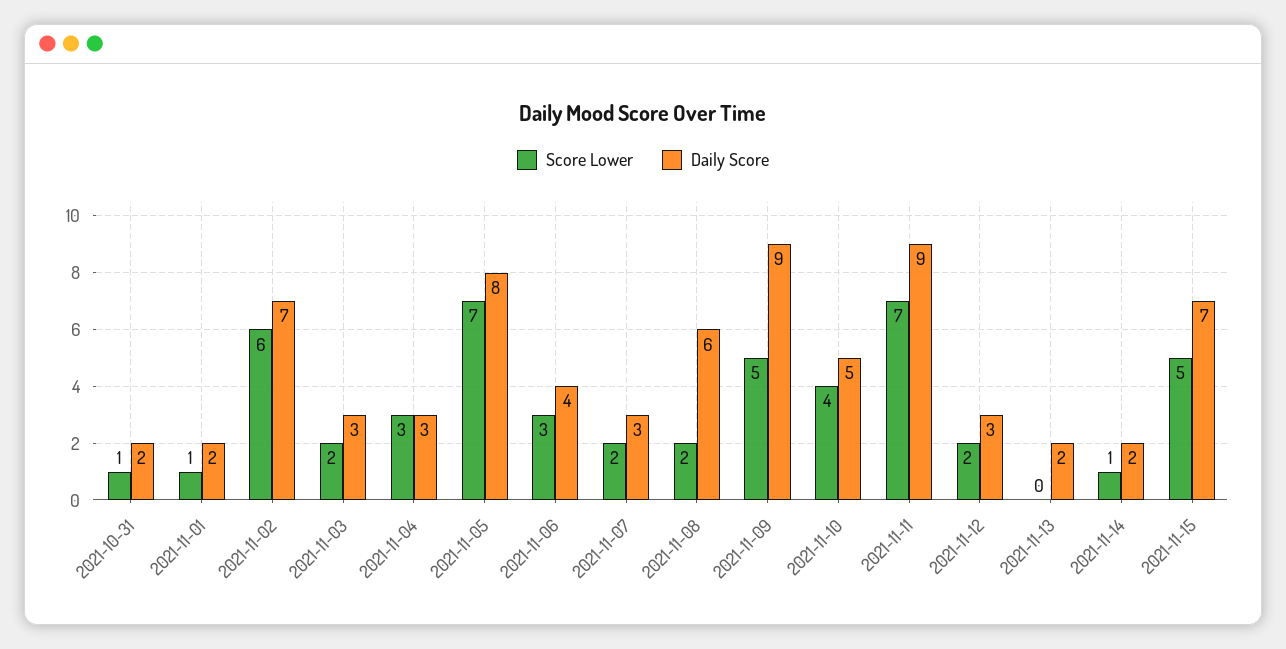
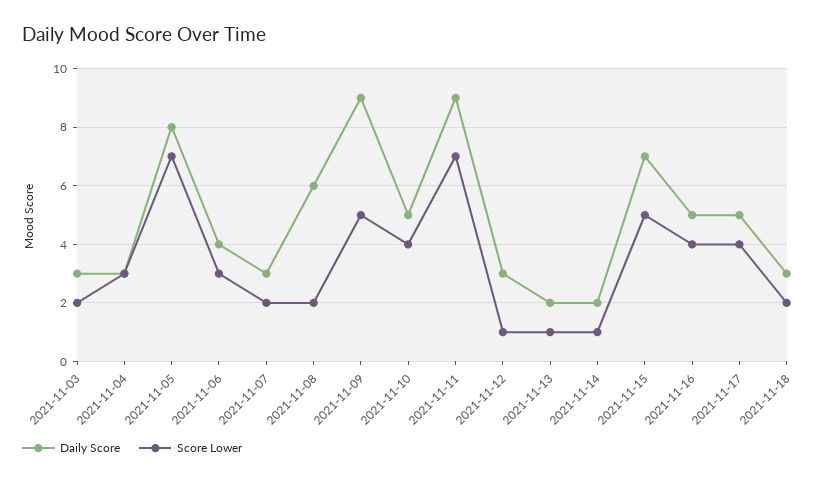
Score Lower, 2021-10-31: 1 -> none
Daily Score, 2021-10-31: 2 -> none
Score Lower, 2021-11-01: 1 -> none
Daily Score, 2021-11-01: 2 -> none
Score Lower, 2021-11-02: 6 -> none
Daily Score, 2021-11-02: 7 -> none
Score Lower, 2021-11-12: 2 -> 1
Score Lower, 2021-11-13: 0 -> 1
Daily Score, 2021-11-16: none -> 5
Score Lower, 2021-11-16: none -> 4
Daily Score, 2021-11-17: none -> 5
Score Lower, 2021-11-17: none -> 4
Daily Score, 2021-11-18: none -> 3
Score Lower, 2021-11-18: none -> 2

